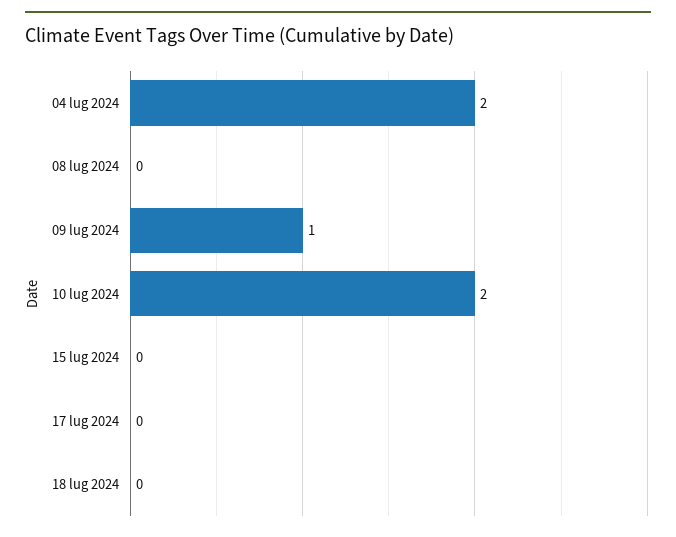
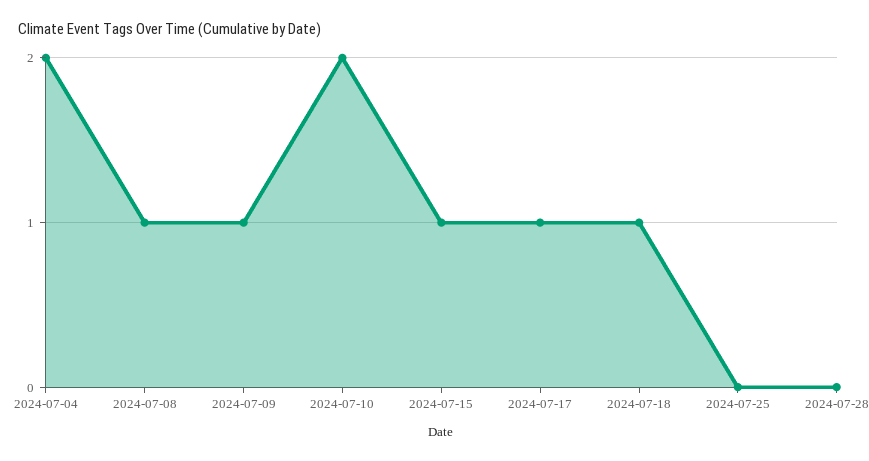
08 lug 2024: 0 -> 1
15 lug 2024: 0 -> 1
17 lug 2024: 0 -> 1
18 lug 2024: 0 -> 1
2024-07-25: none -> 0
2024-07-28: none -> 0

